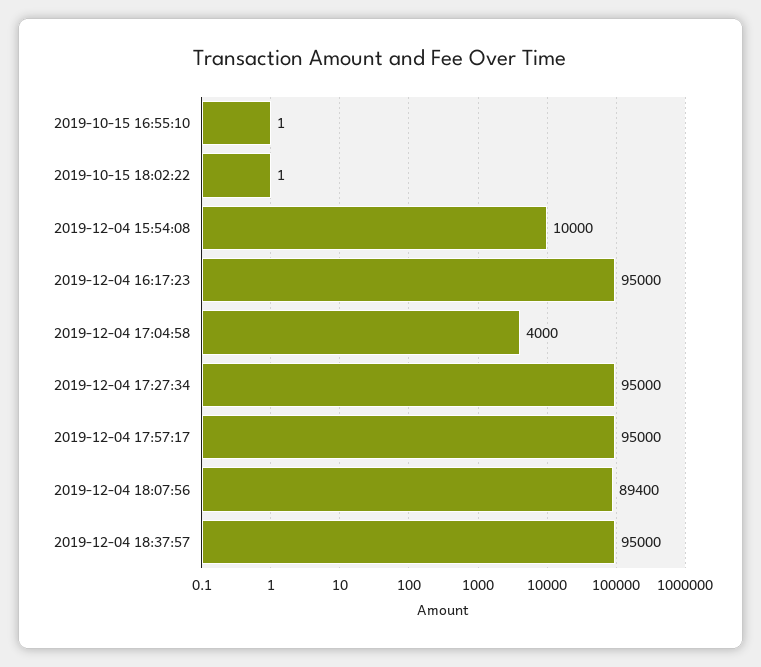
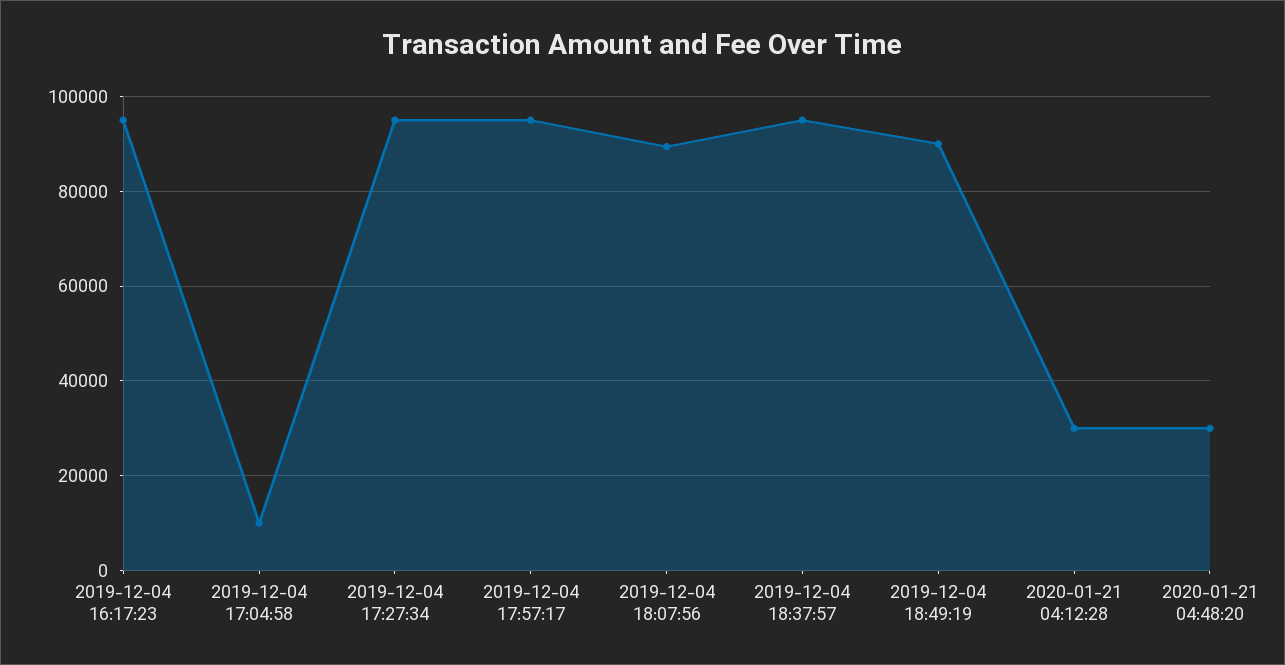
2019-10-15 16:55:10: 1 -> none
2019-10-15 18:02:22: 1 -> none
2019-12-04 15:54:08: 10000 -> none
2019-12-04 17:04:58: 4000 -> 10000
2019-12-04 18:49:19: none -> 90000
2020-01-21 04:12:28: none -> 30000
2020-01-21 04:48:20: none -> 30000

